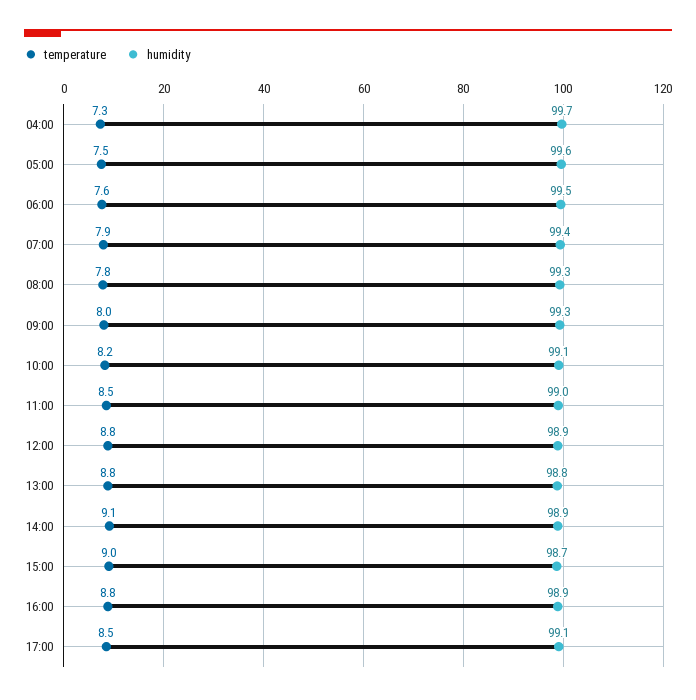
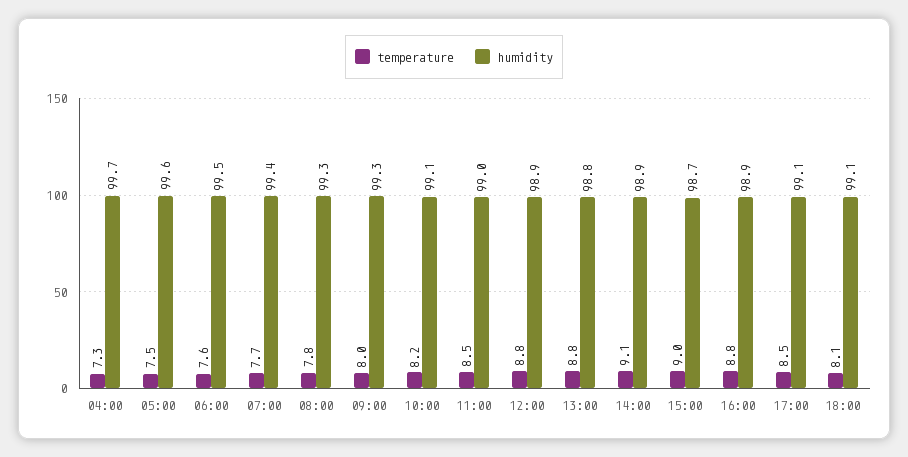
temperature, 07:00: 7.9 -> 7.7
temperature, 18:00: none -> 8.1
humidity, 18:00: none -> 99.1

